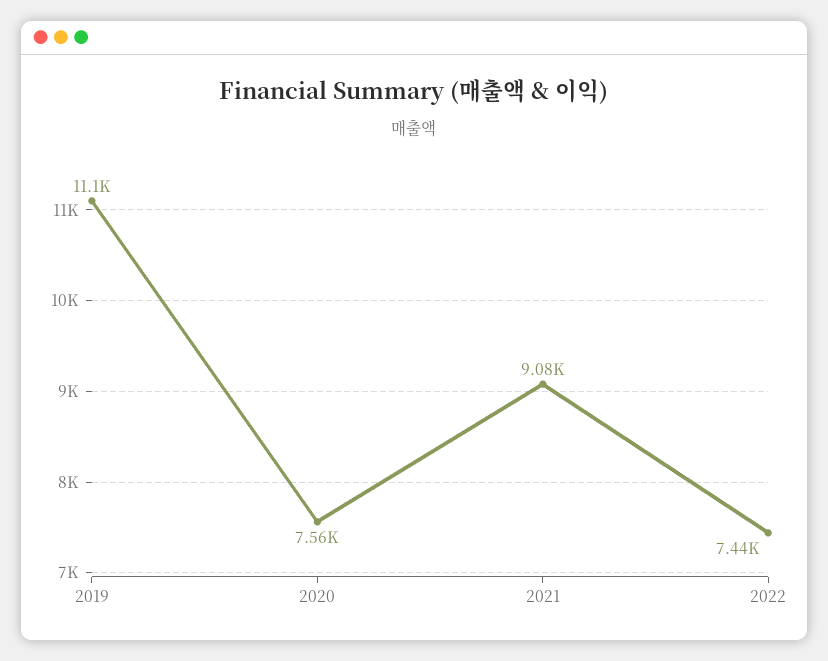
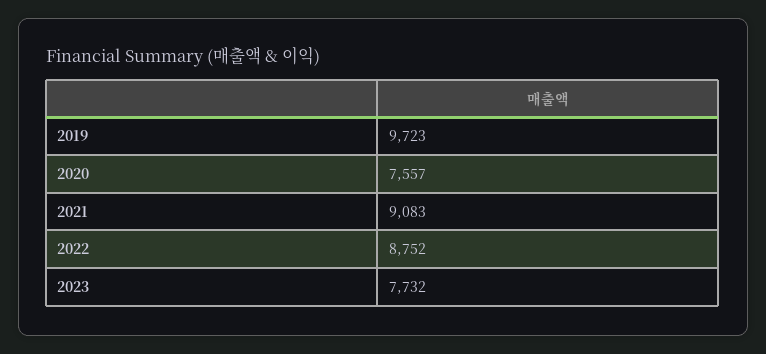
2019: 11100 -> 9723
2022: 7440 -> 8752
2023: none -> 7732

